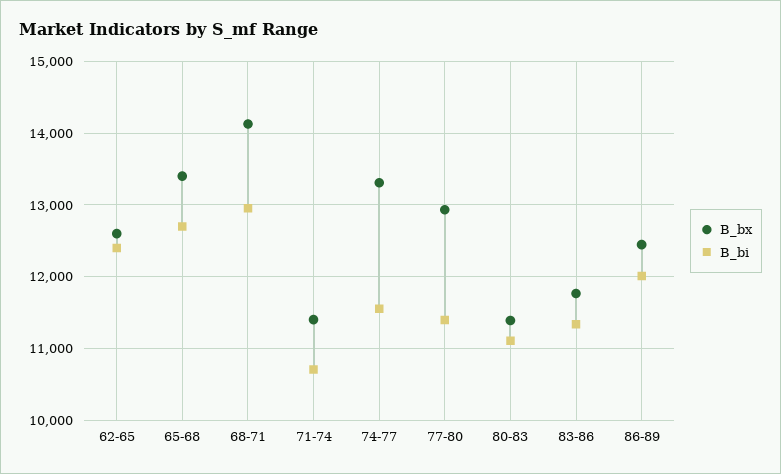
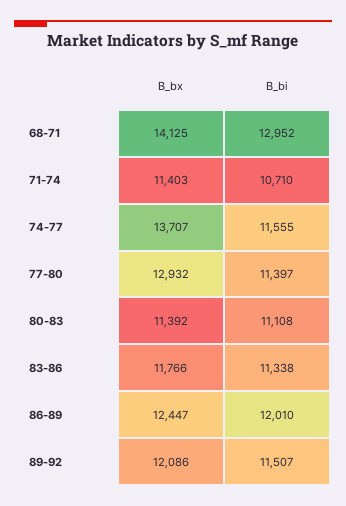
B_bx, 62-65: 12600 -> none
B_bi, 62-65: 12400 -> none
B_bx, 65-68: 13400 -> none
B_bi, 65-68: 12700 -> none
B_bx, 74-77: 13300 -> 13707
B_bx, 89-92: none -> 12086
B_bi, 89-92: none -> 11507

